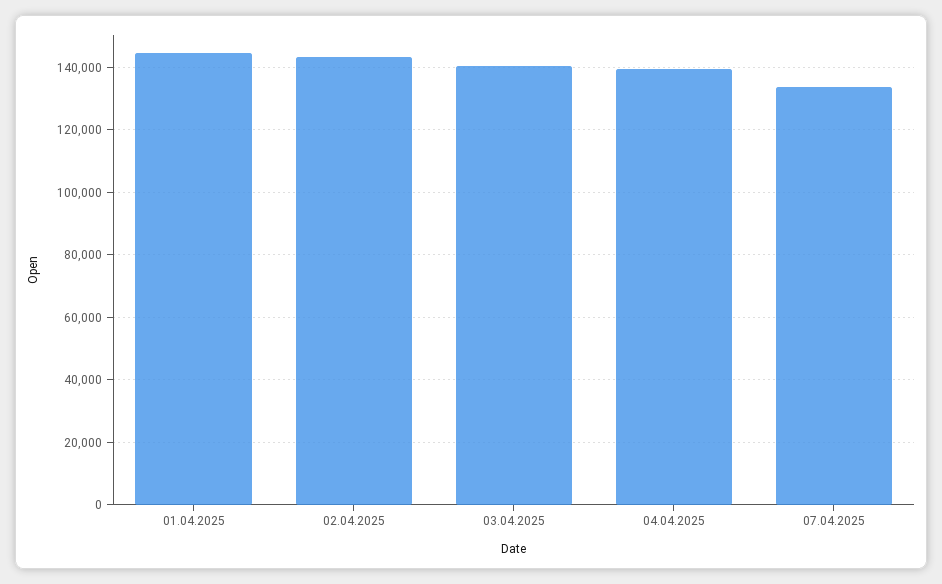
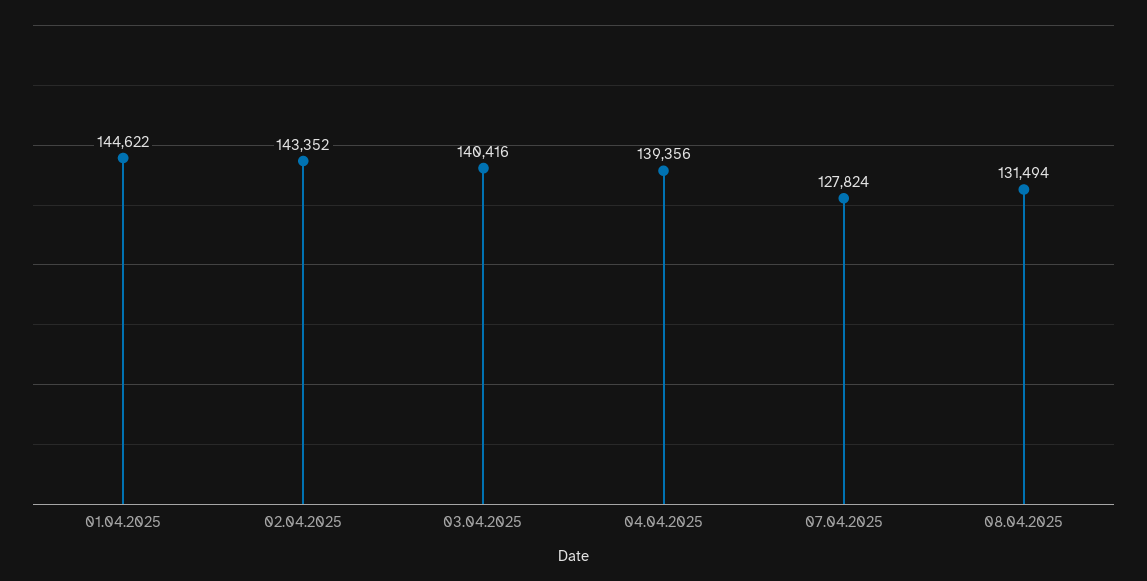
07.04.2025: 134000 -> 127824
08.04.2025: none -> 131494

